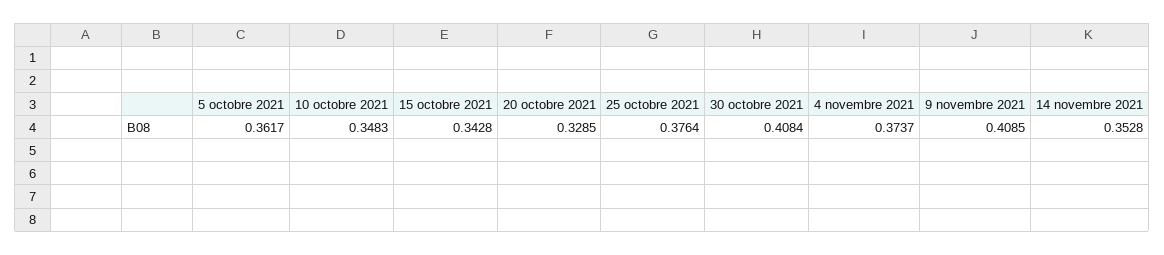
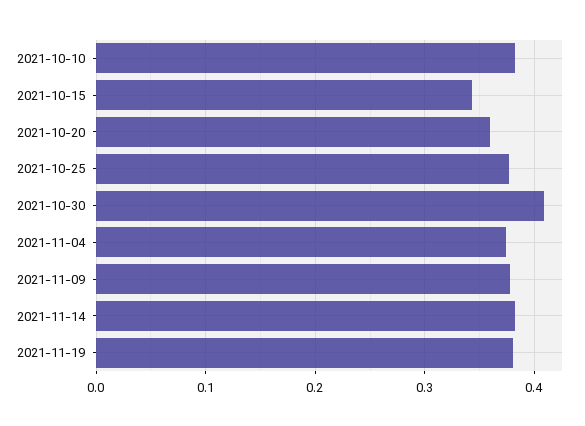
5 octobre 2021: 0.3617 -> none
10 octobre 2021: 0.3483 -> 0.38
20 octobre 2021: 0.3285 -> 0.36
9 novembre 2021: 0.4085 -> 0.38
14 novembre 2021: 0.3528 -> 0.38
2021-11-19: none -> 0.38

